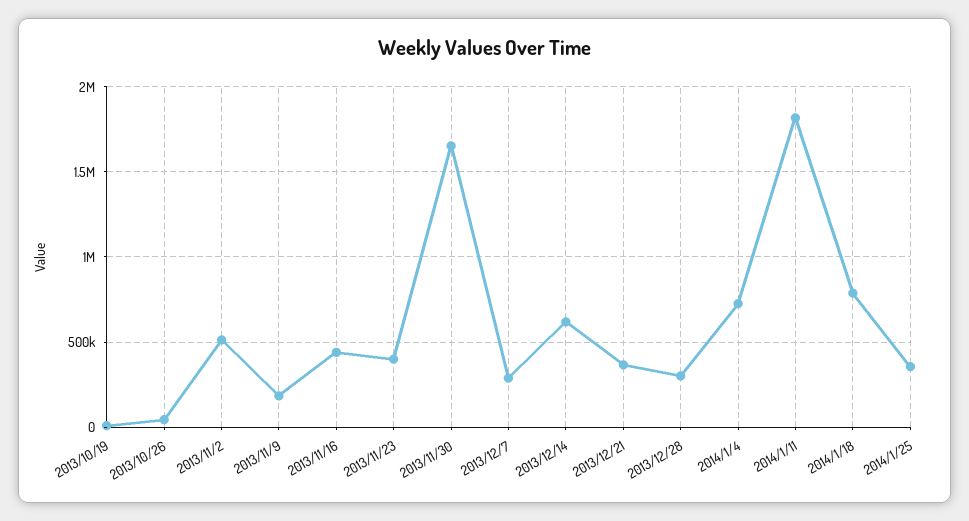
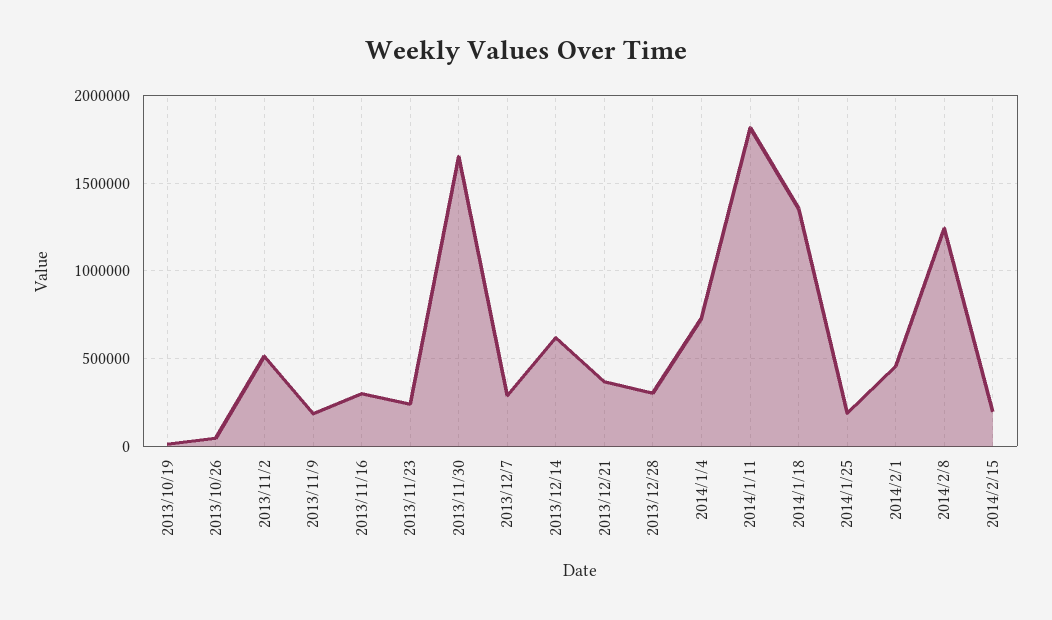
2013/11/16: 450000 -> 300000
2013/11/23: 400000 -> 250000
2014/1/18: 800000 -> 1350000
2014/1/25: 350000 -> 200000
2014/2/1: none -> 450000
2014/2/8: none -> 1250000
2014/2/15: none -> 200000

